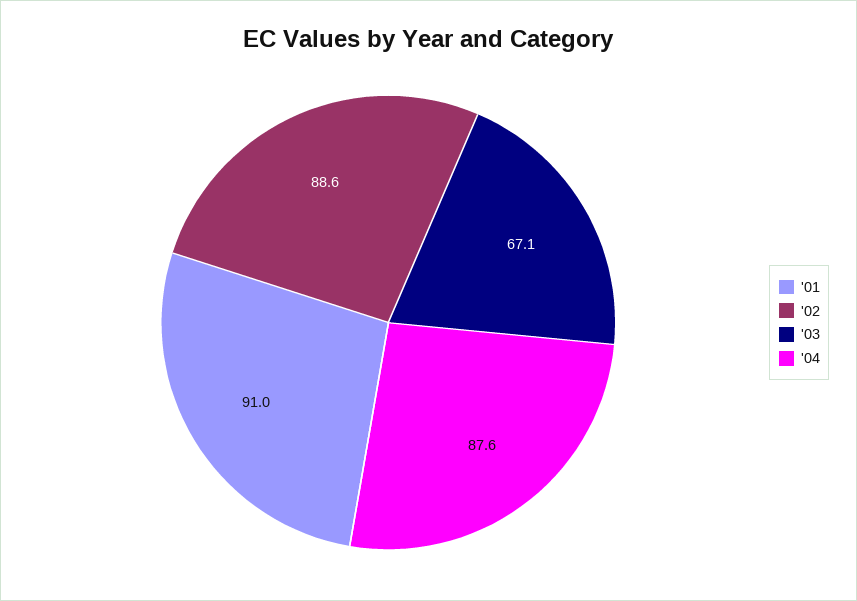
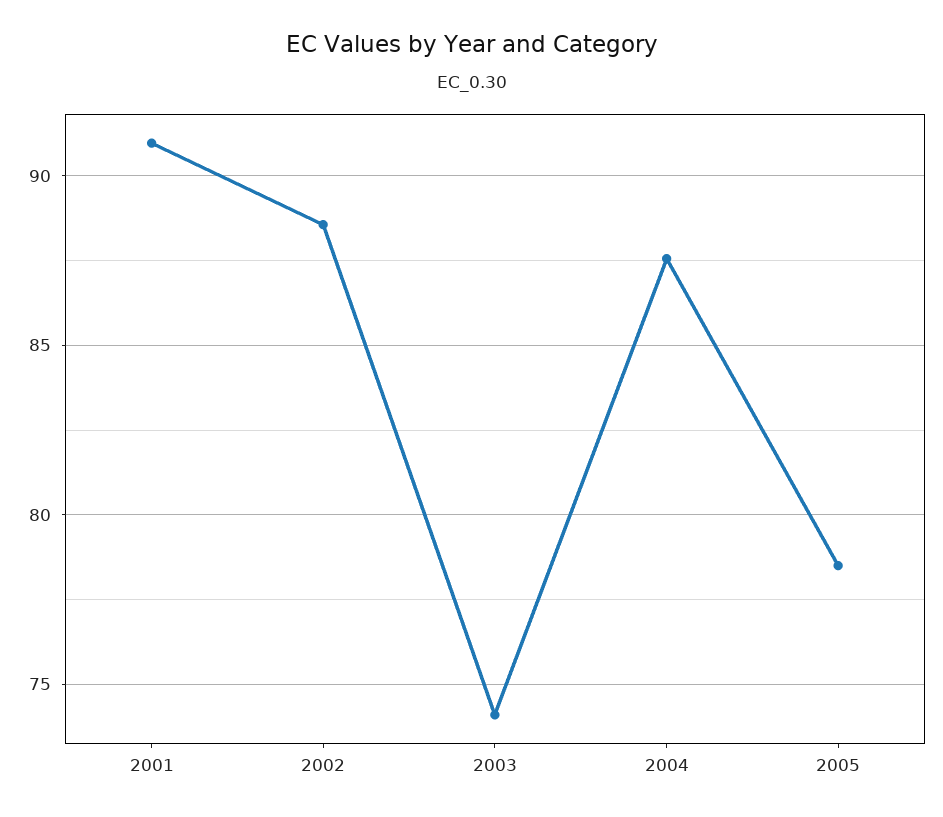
'03: 67.1 -> 74
2005: none -> 78.5

